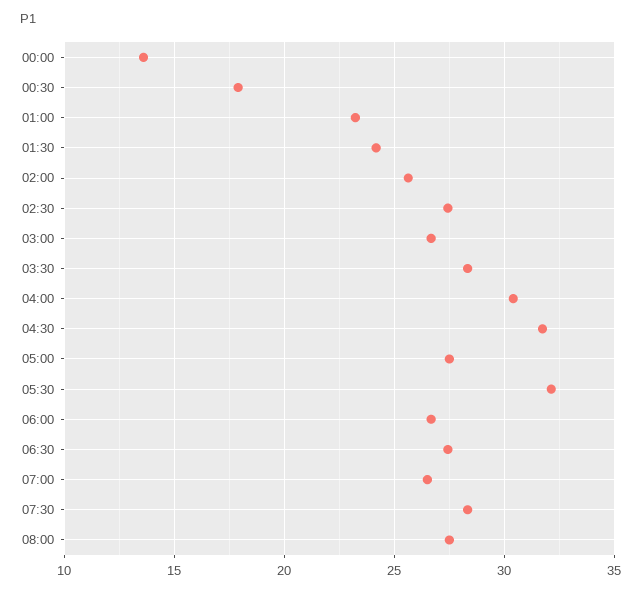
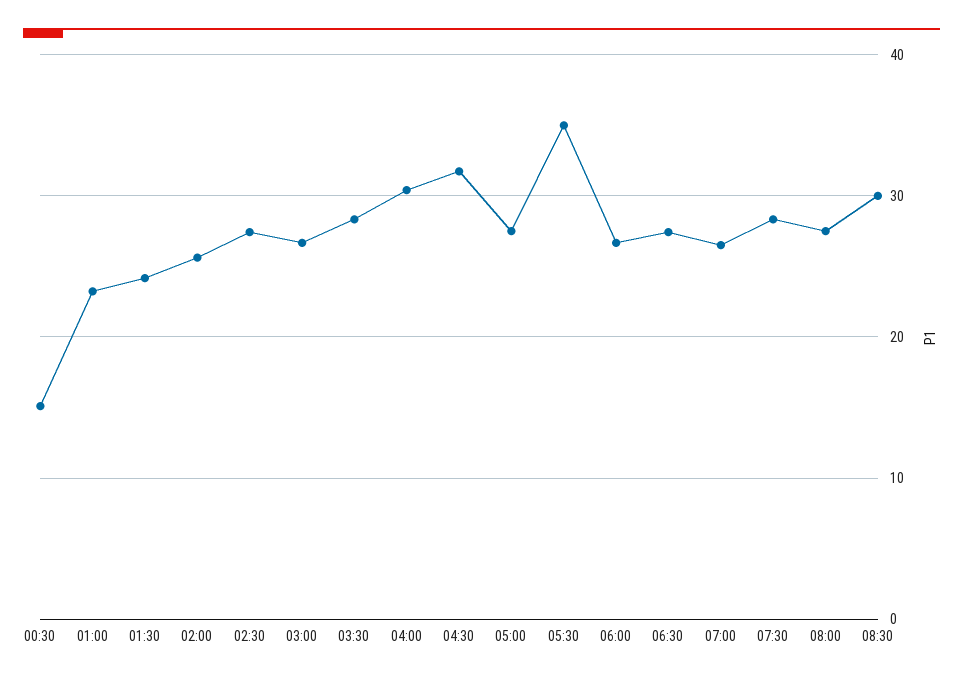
00:00: 13.5 -> none
00:30: 18 -> 15
05:30: 32 -> 35
08:30: none -> 30

